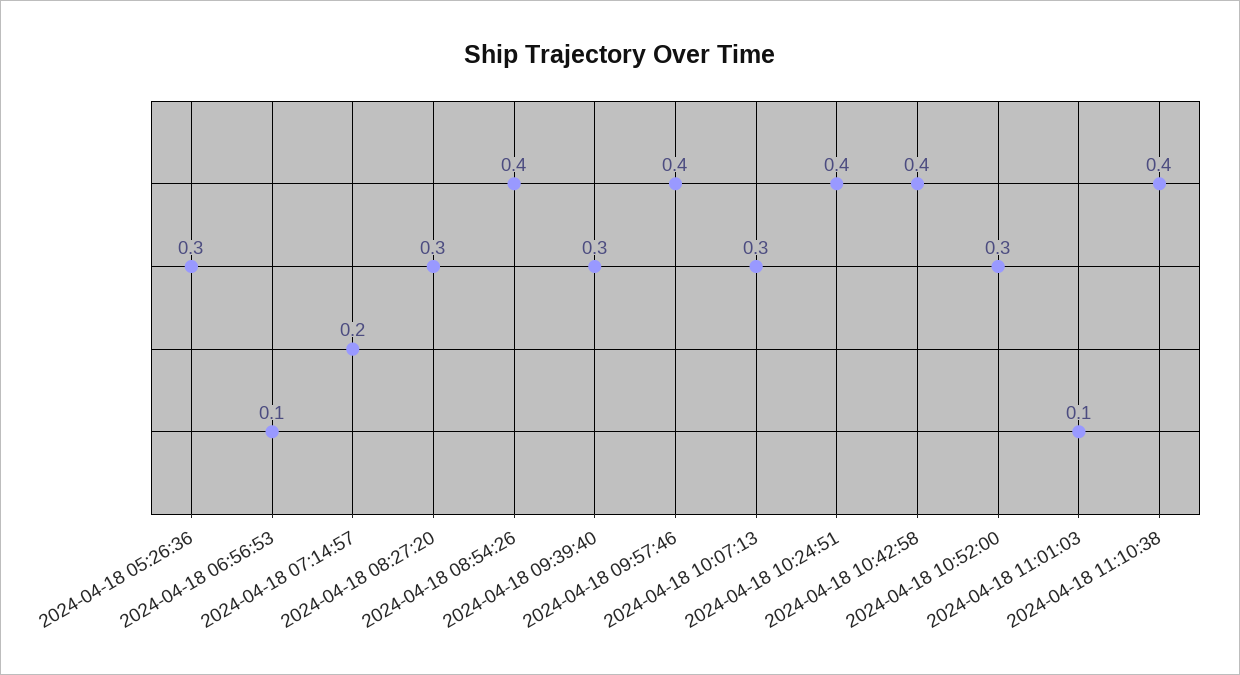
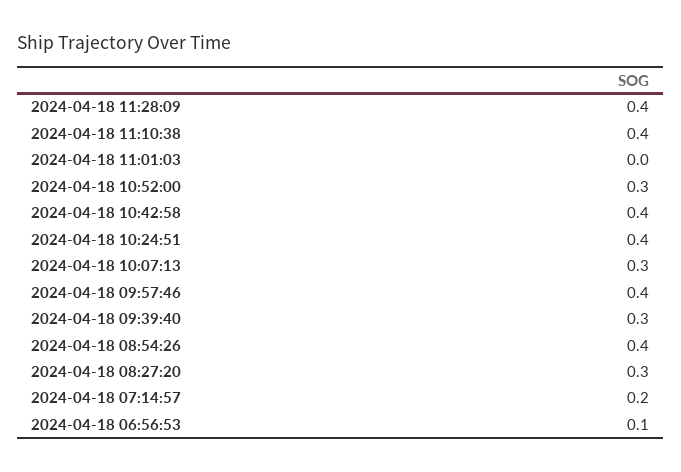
2024-04-18 05:26:36: 0.3 -> none
2024-04-18 11:01:03: 0.1 -> 0
2024-04-18 11:28:09: none -> 0.4

